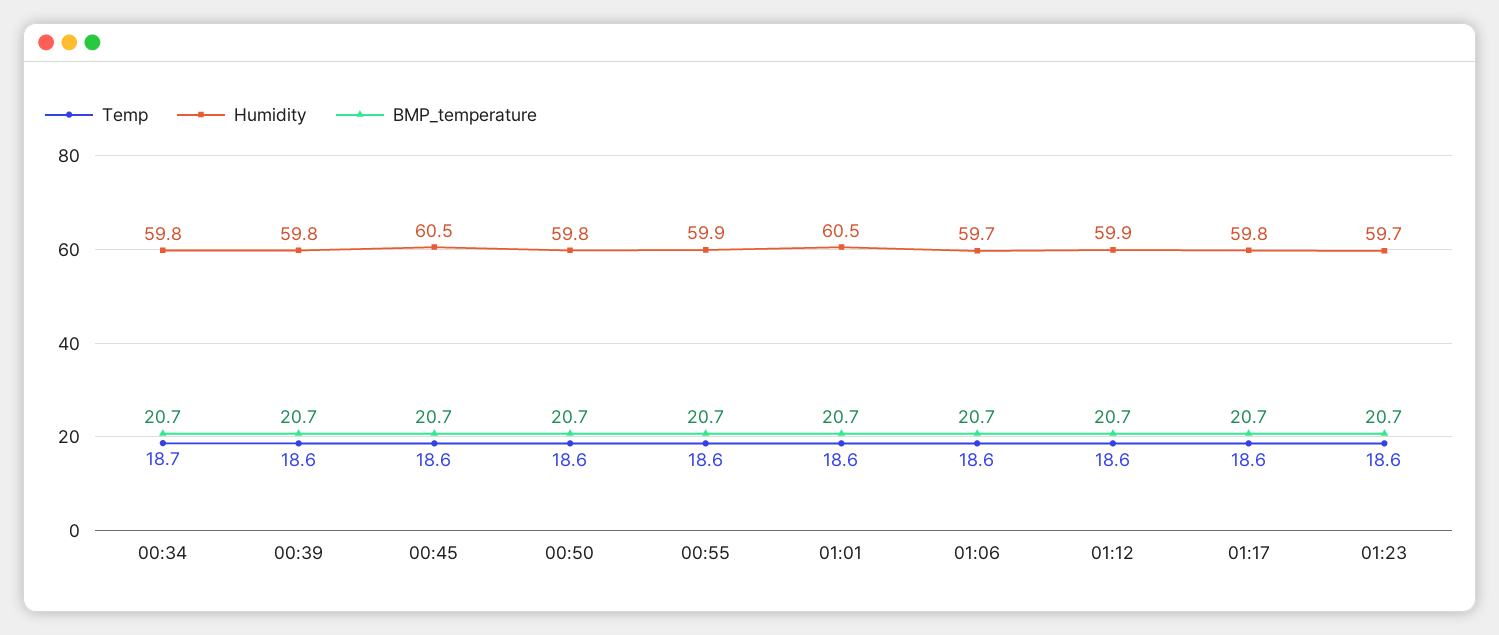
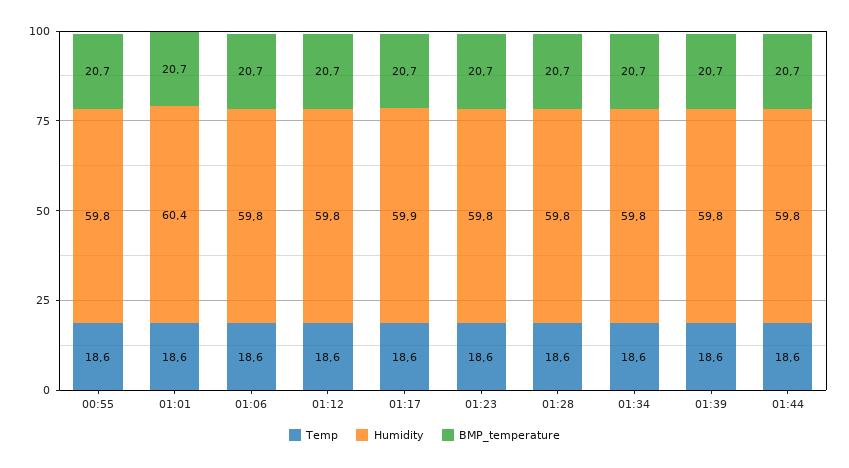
Temp, 00:34: 18.7 -> none
Humidity, 00:34: 59.8 -> none
BMP_temperature, 00:34: 20.7 -> none
Temp, 00:39: 18.6 -> none
Humidity, 00:39: 59.8 -> none
BMP_temperature, 00:39: 20.7 -> none
Temp, 00:45: 18.6 -> none
Humidity, 00:45: 60.5 -> none
BMP_temperature, 00:45: 20.7 -> none
Temp, 00:50: 18.6 -> none
Humidity, 00:50: 59.8 -> none
BMP_temperature, 00:50: 20.7 -> none
Humidity, 00:55: 59.9 -> 59.8
Humidity, 01:01: 60.5 -> 60.4
Humidity, 01:06: 59.7 -> 59.8
Humidity, 01:12: 59.9 -> 59.8
Humidity, 01:17: 59.8 -> 59.9
Humidity, 01:23: 59.7 -> 59.8
Temp, 01:28: none -> 18.6
Humidity, 01:28: none -> 59.8
BMP_temperature, 01:28: none -> 20.7
Temp, 01:34: none -> 18.6
Humidity, 01:34: none -> 59.8
BMP_temperature, 01:34: none -> 20.7
Temp, 01:39: none -> 18.6
Humidity, 01:39: none -> 59.8
BMP_temperature, 01:39: none -> 20.7
Temp, 01:44: none -> 18.6
Humidity, 01:44: none -> 59.8
BMP_temperature, 01:44: none -> 20.7

